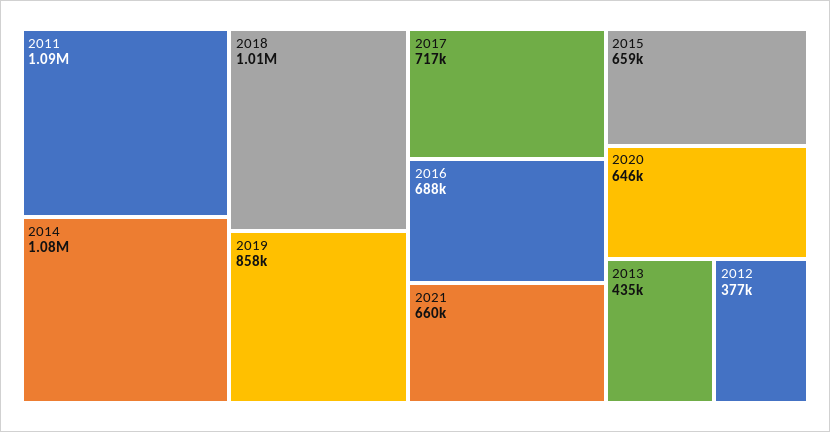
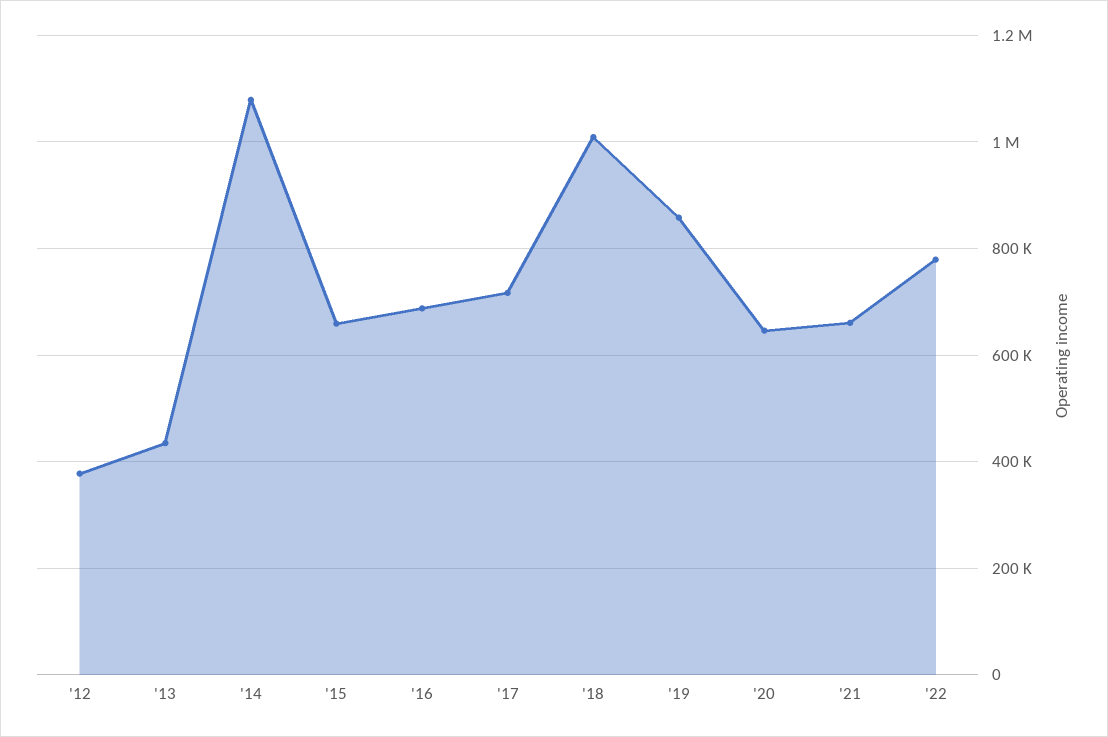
2011: 1090000 -> none
'22: none -> 780000

